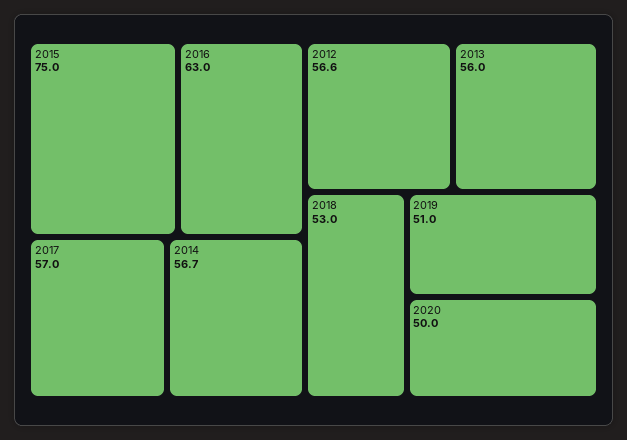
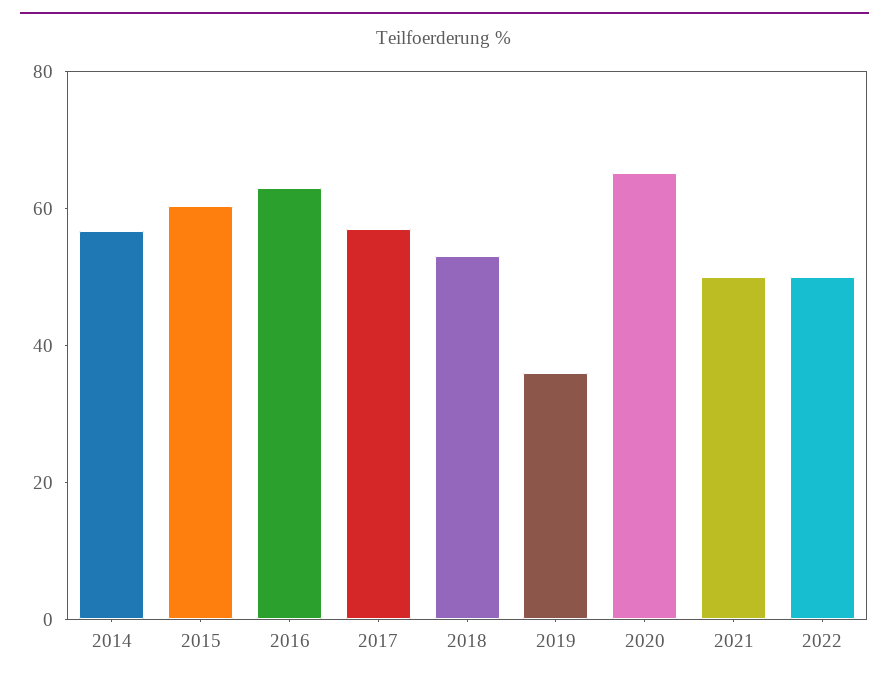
2015: 75 -> 60
2012: 56.6 -> none
2013: 56 -> none
2019: 51 -> 35
2020: 50 -> 65
2021: none -> 50
2022: none -> 50

